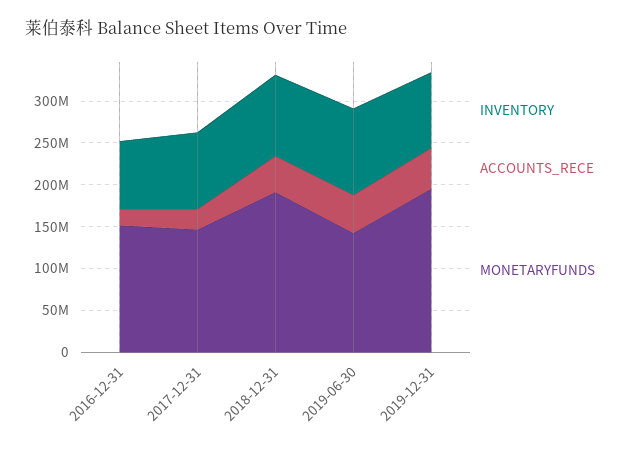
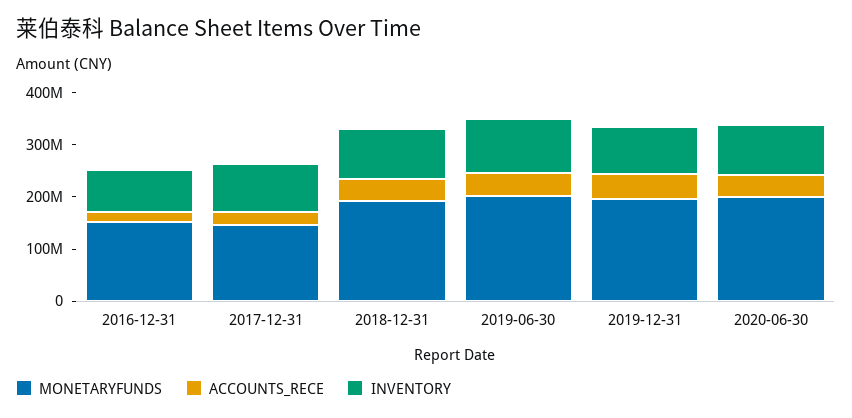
MONETARYFUNDS, 2019-06-30: 140000000 -> 200000000
MONETARYFUNDS, 2020-06-30: none -> 200000000
ACCOUNTS_RECE, 2020-06-30: none -> 40000000
INVENTORY, 2020-06-30: none -> 100000000

